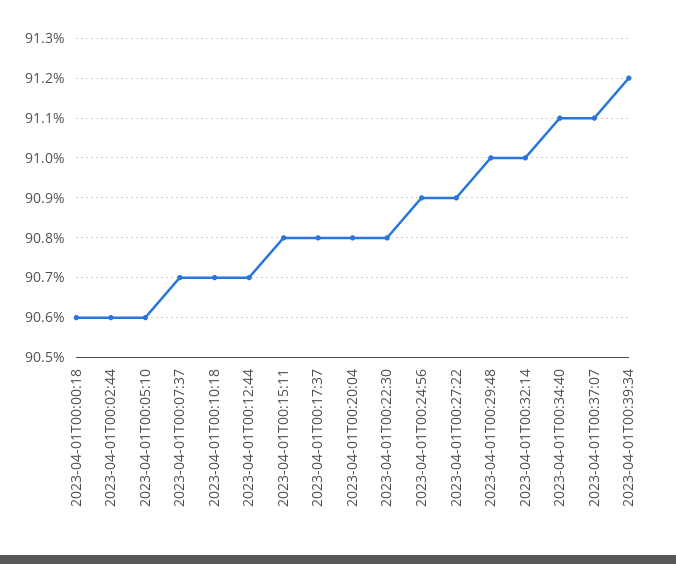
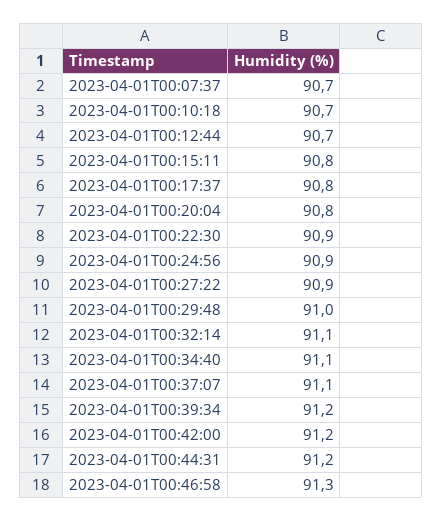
2023-04-01T00:00:18: 90.6 -> none
2023-04-01T00:02:44: 90.6 -> none
2023-04-01T00:05:10: 90.6 -> none
2023-04-01T00:22:30: 90.8 -> 90.9
2023-04-01T00:32:14: 91 -> 91.1
2023-04-01T00:42:00: none -> 91.2
2023-04-01T00:44:31: none -> 91.2
2023-04-01T00:46:58: none -> 91.3

